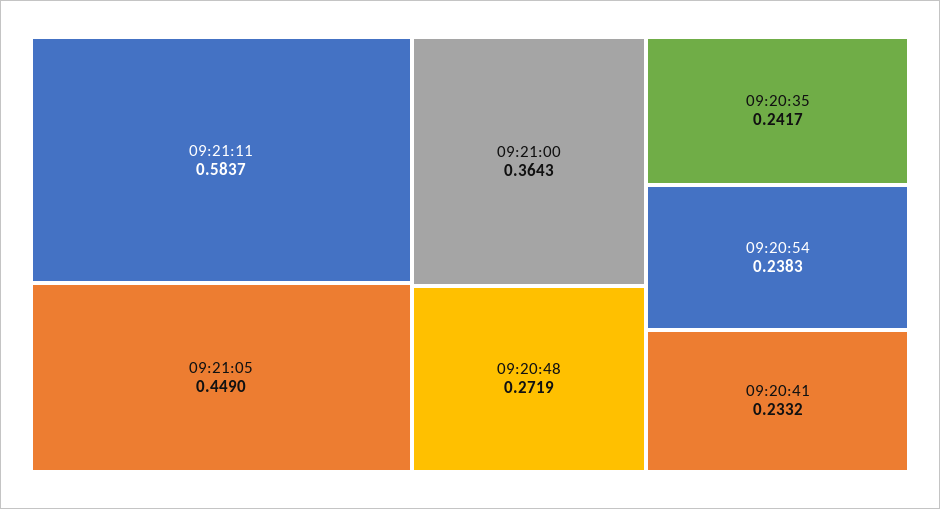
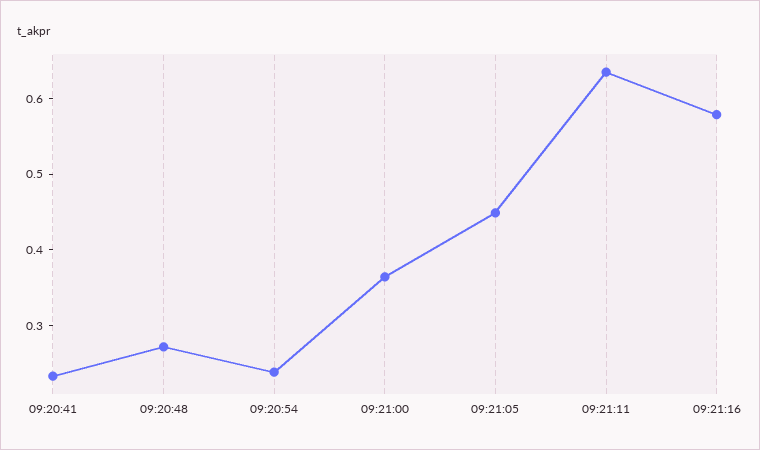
09:21:11: 0.5837 -> 0.64
09:20:35: 0.2417 -> none
09:21:16: none -> 0.58

